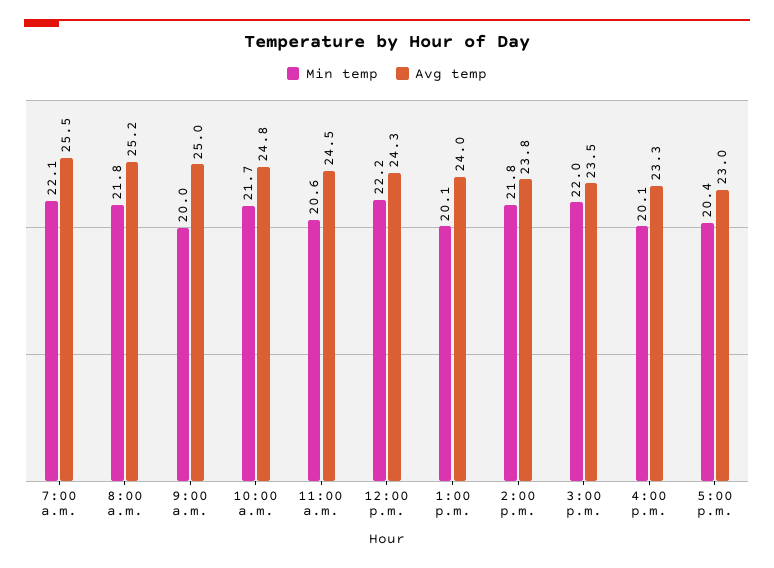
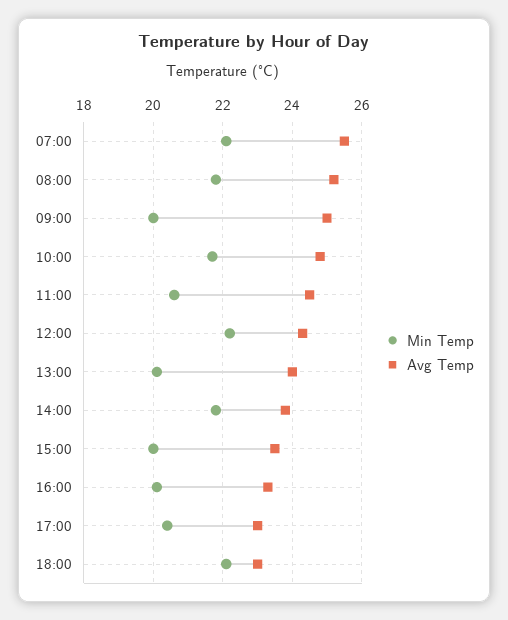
Min temp, 3:00 p.m.: 22 -> 20
Min temp, 18:00: none -> 22
Avg temp, 18:00: none -> 23

